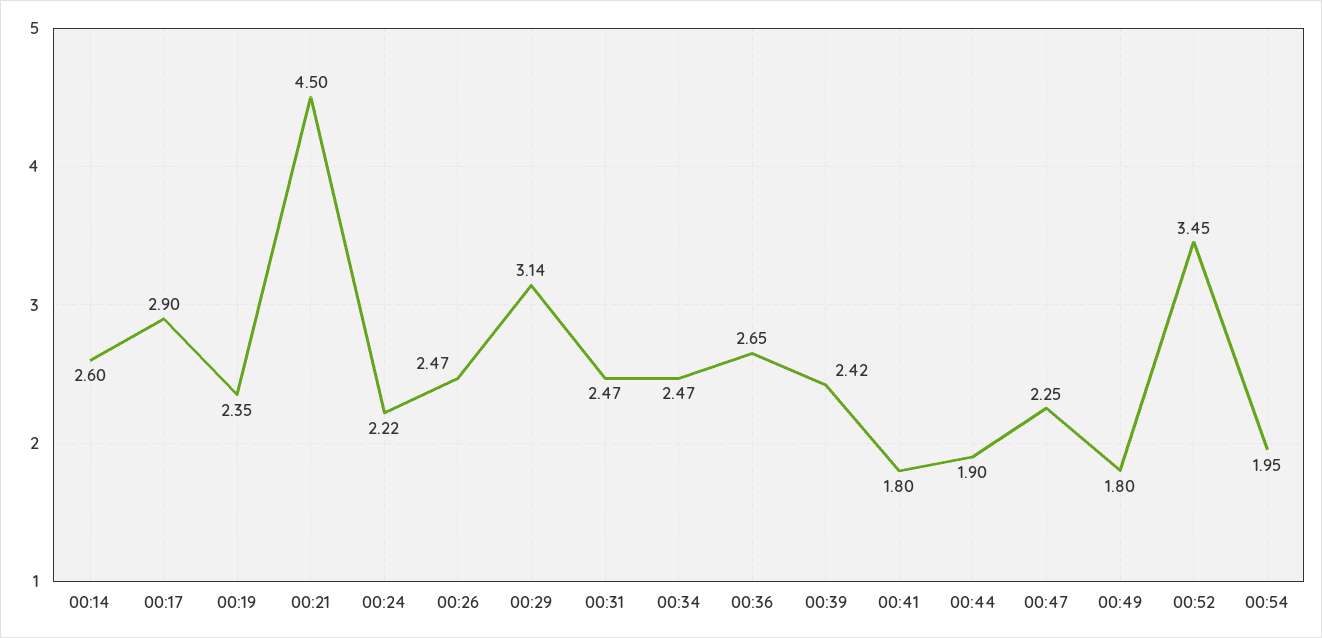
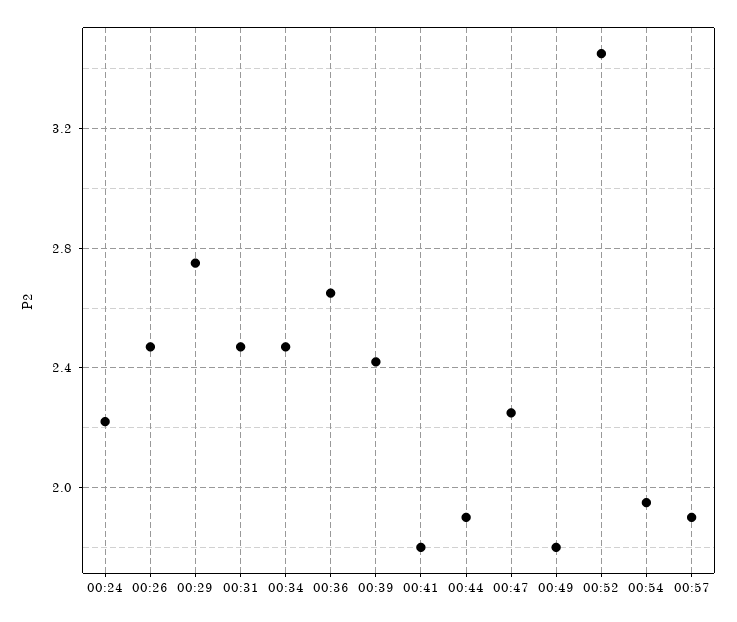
00:14: 2.6 -> none
00:17: 2.9 -> none
00:19: 2.35 -> none
00:21: 4.5 -> none
00:29: 3.14 -> 2.75
00:57: none -> 1.9

